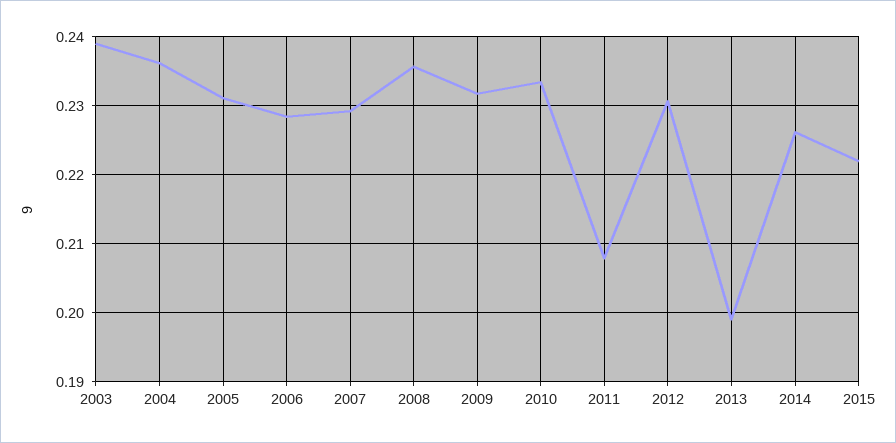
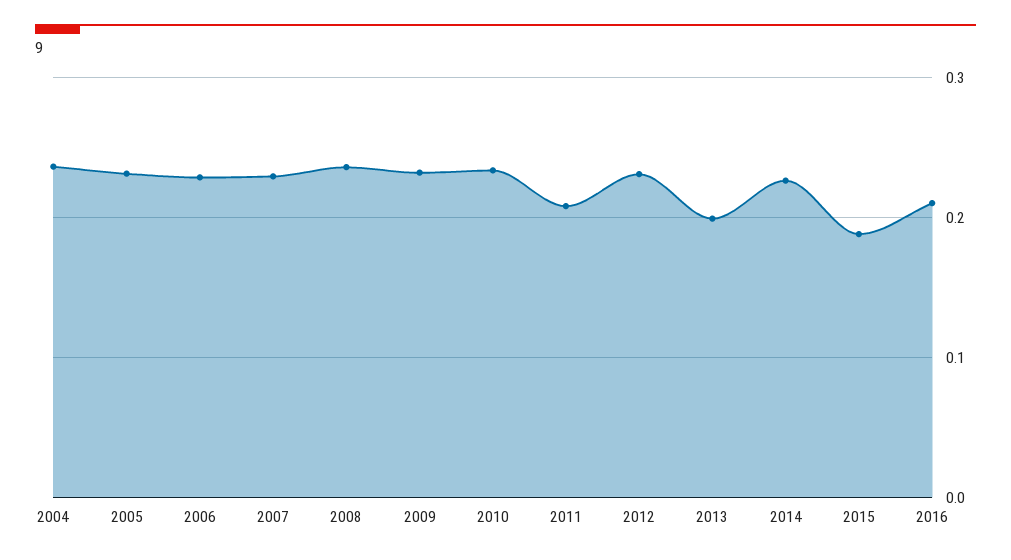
2003: 0.239 -> none
2015: 0.222 -> 0.19
2016: none -> 0.21

